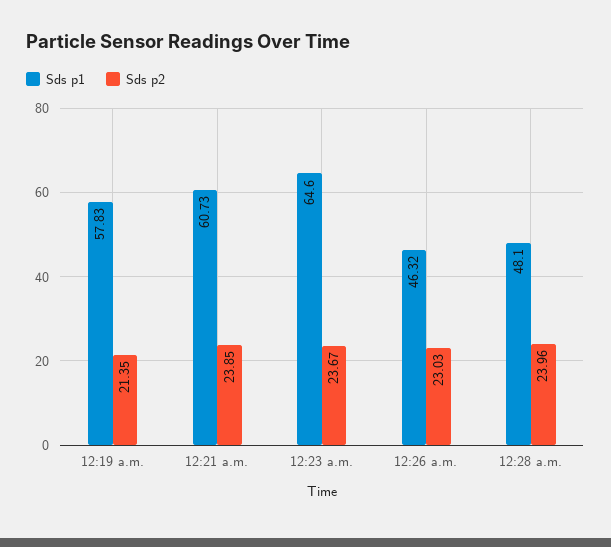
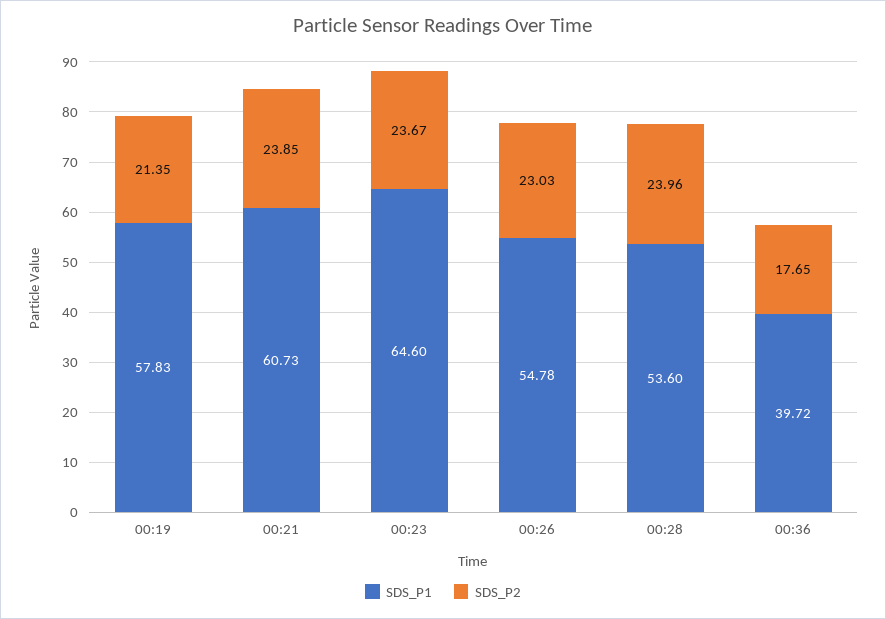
Sds p1, 12:26 a.m.: 46.32 -> 54.78
Sds p1, 12:28 a.m.: 48.1 -> 53.6
Sds p1, 00:36: none -> 39.72
Sds p2, 00:36: none -> 17.65

